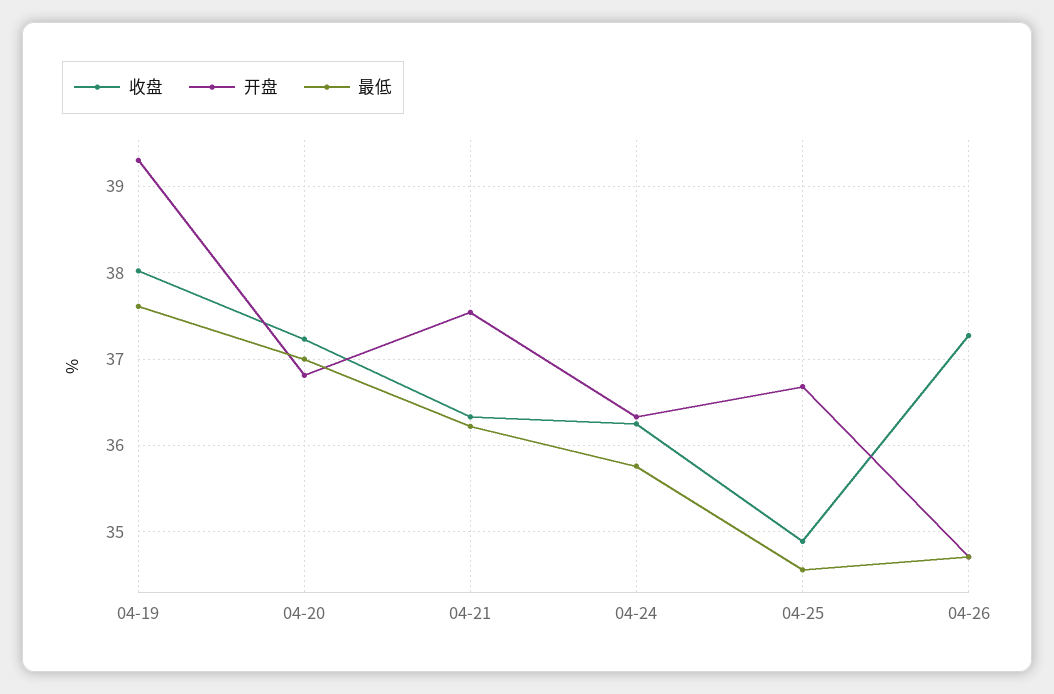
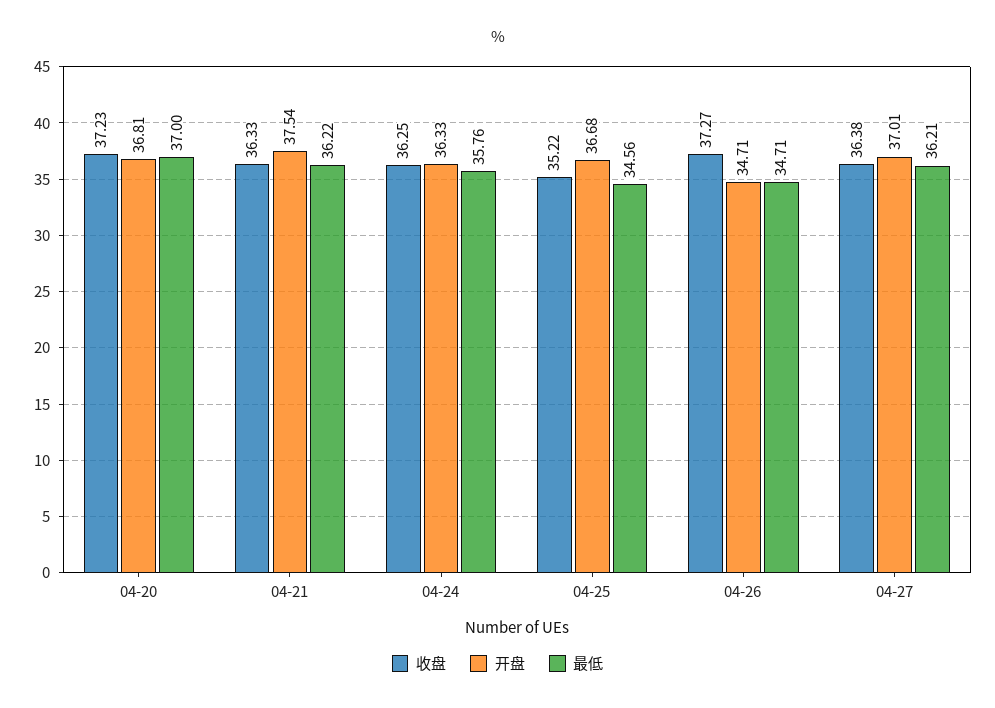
收盘, 04-19: 38 -> none
开盘, 04-19: 39.3 -> none
最低, 04-19: 37.6 -> none
收盘, 04-25: 34.9 -> 35.22
收盘, 04-27: none -> 36.38
开盘, 04-27: none -> 37.01
最低, 04-27: none -> 36.21

